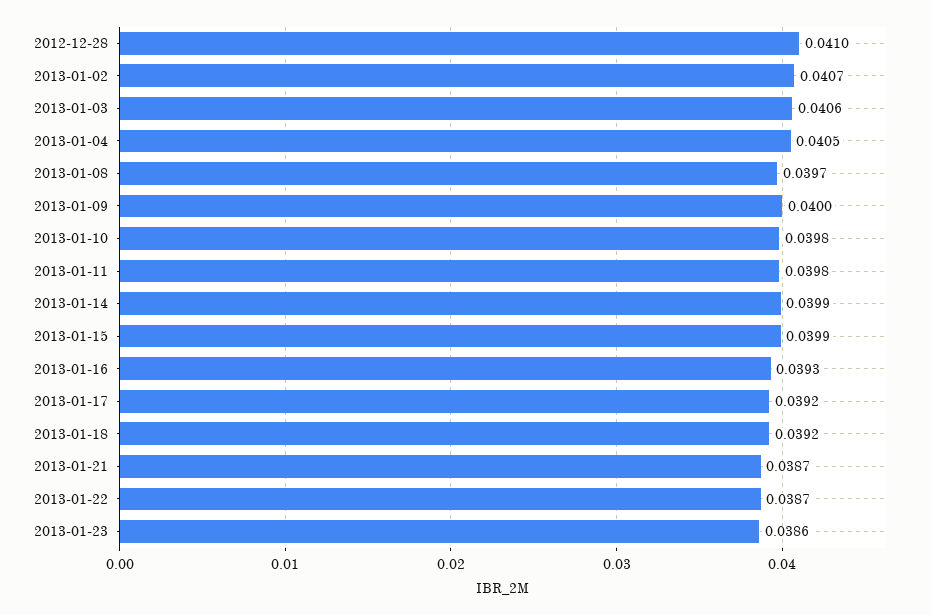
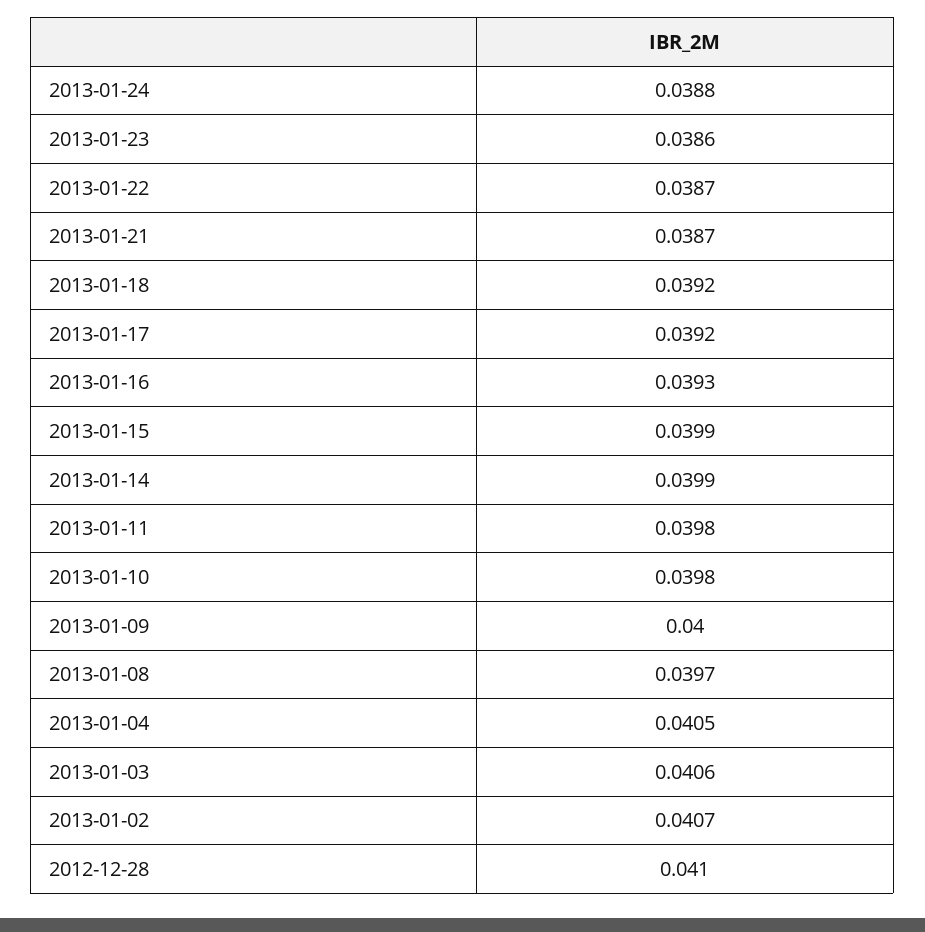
2013-01-24: none -> 0.0388

